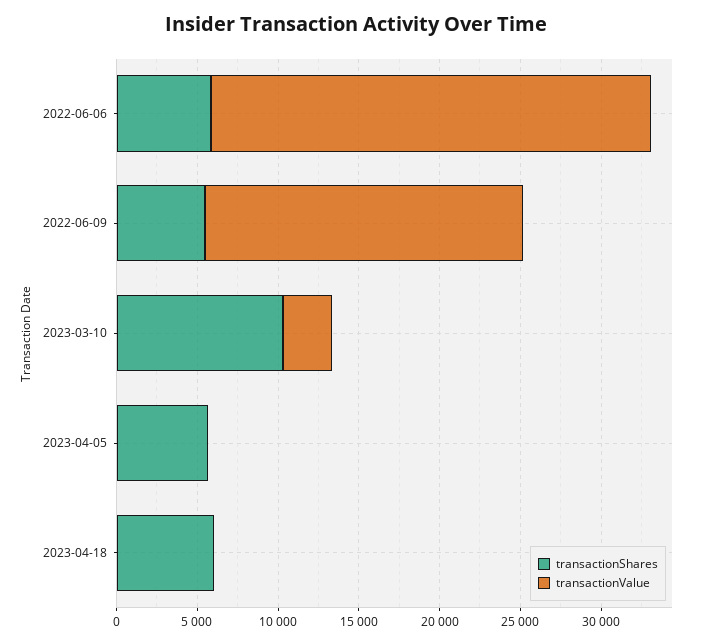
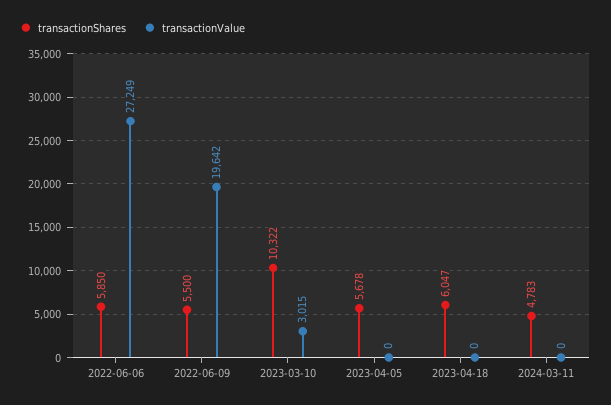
transactionShares, 2024-03-11: none -> 4783
transactionValue, 2024-03-11: none -> 0

